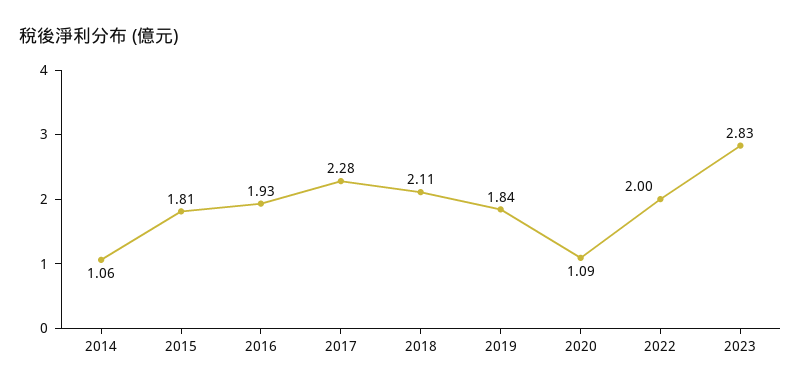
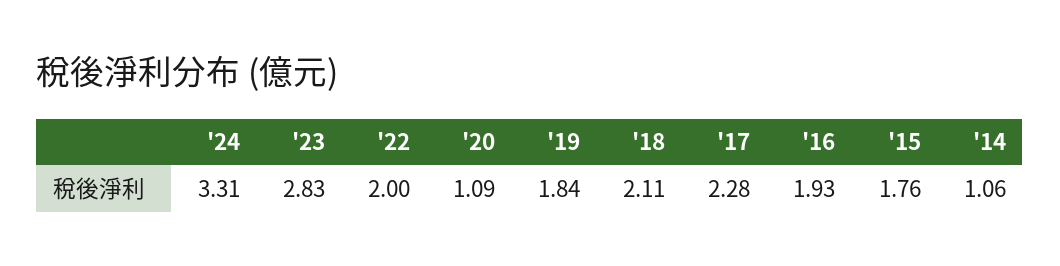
2015: 1.81 -> 1.76
'24: none -> 3.31

